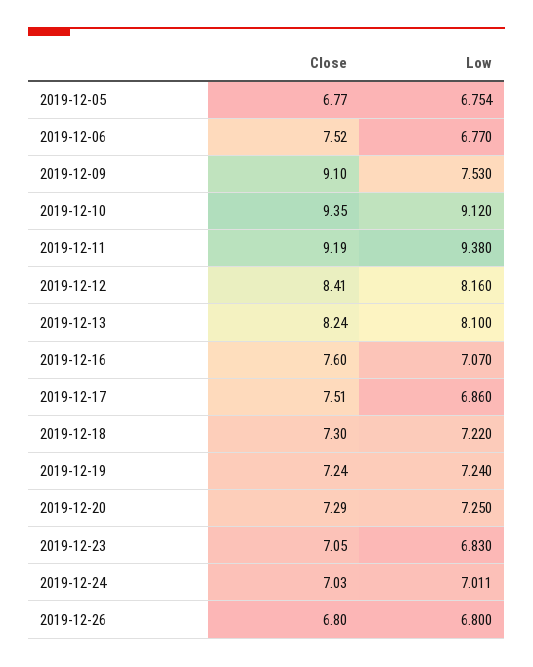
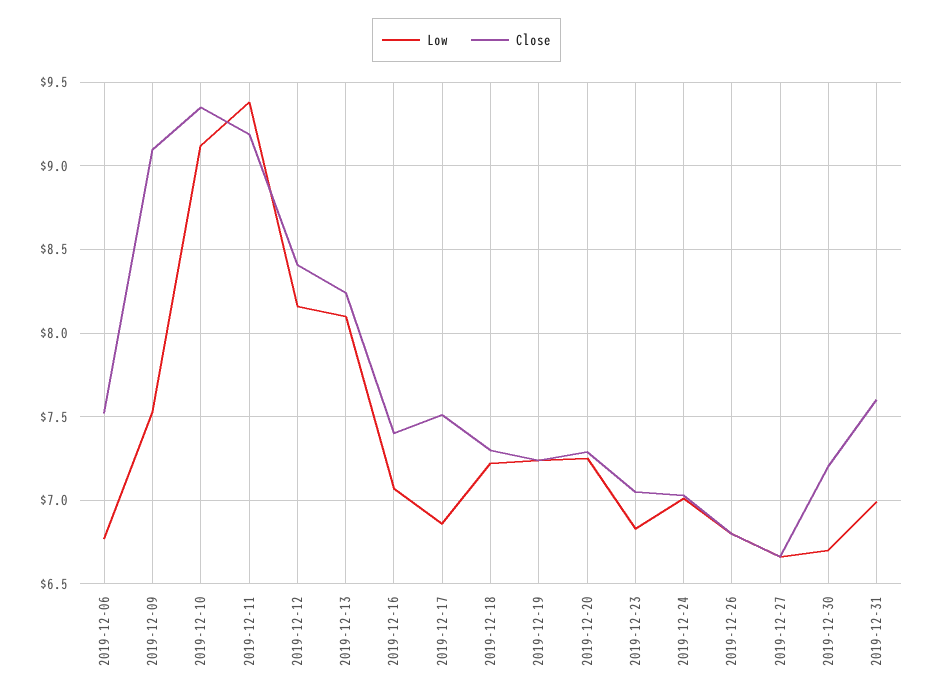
Close, 2019-12-05: 6.77 -> none
Low, 2019-12-05: 6.754 -> none
Close, 2019-12-16: 7.6 -> 7.4
Low, 2019-12-27: none -> 6.65
Close, 2019-12-27: none -> 6.65
Low, 2019-12-30: none -> 6.7
Close, 2019-12-30: none -> 7.2
Low, 2019-12-31: none -> 7
Close, 2019-12-31: none -> 7.6

